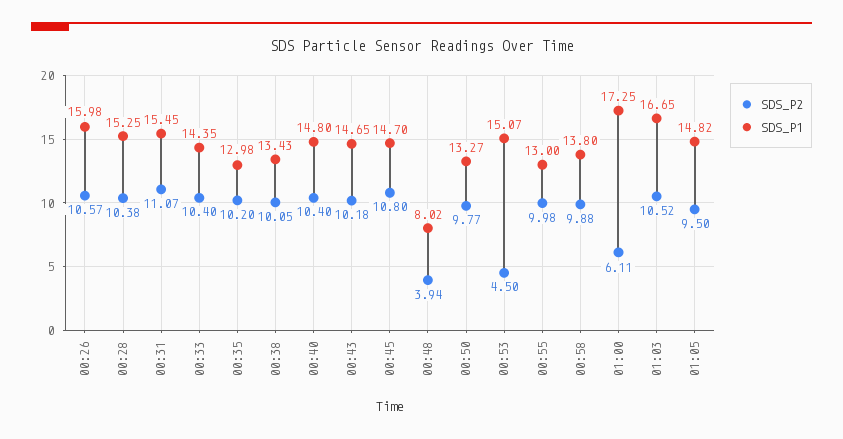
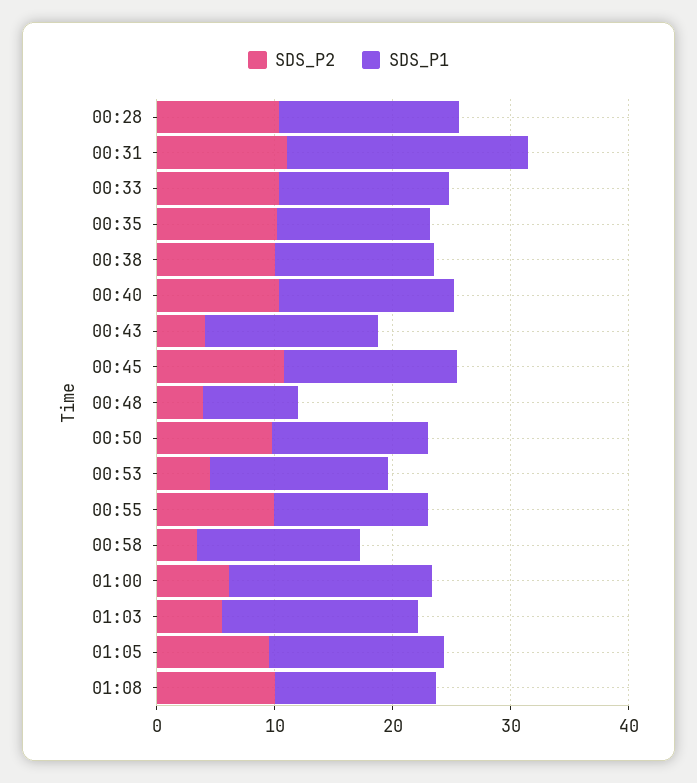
SDS_P2, 00:26: 10.57 -> none
SDS_P1, 00:26: 15.98 -> none
SDS_P1, 00:31: 15.45 -> 20
SDS_P2, 00:43: 10.18 -> 4
SDS_P2, 00:58: 9.88 -> 4
SDS_P2, 01:03: 10.52 -> 6
SDS_P2, 01:08: none -> 10
SDS_P1, 01:08: none -> 14

